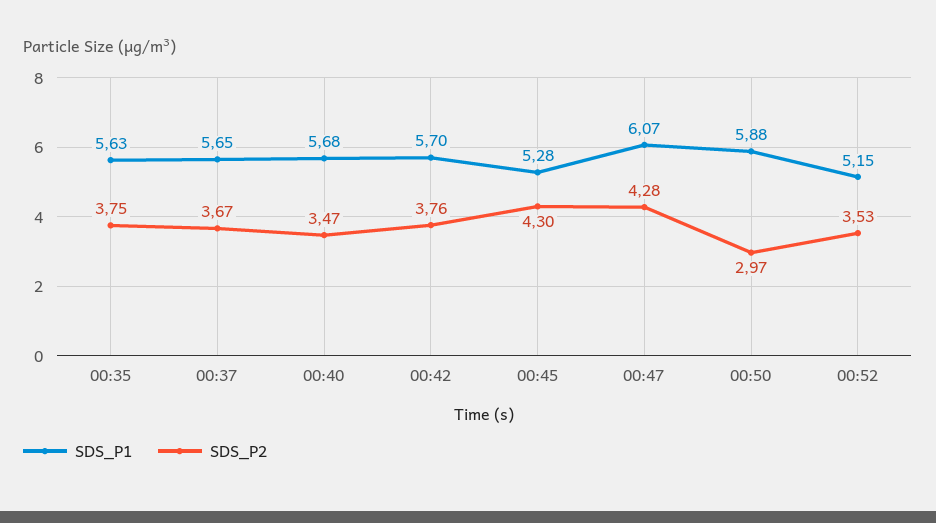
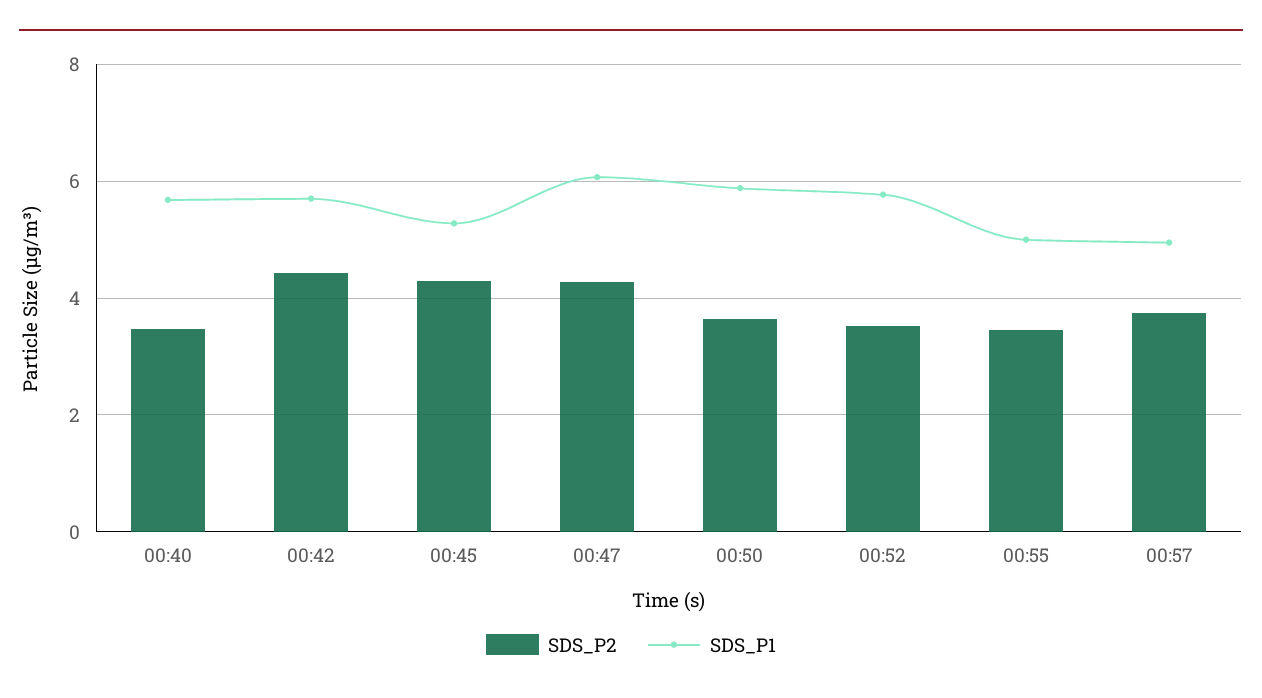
SDS_P1, 00:35: 5.63 -> none
SDS_P2, 00:35: 3.75 -> none
SDS_P1, 00:37: 5.65 -> none
SDS_P2, 00:37: 3.67 -> none
SDS_P2, 00:42: 3.76 -> 4.4
SDS_P2, 00:50: 2.97 -> 3.6
SDS_P1, 00:52: 5.15 -> 5.8
SDS_P2, 00:55: none -> 3.4
SDS_P1, 00:55: none -> 5
SDS_P2, 00:57: none -> 3.8
SDS_P1, 00:57: none -> 5

